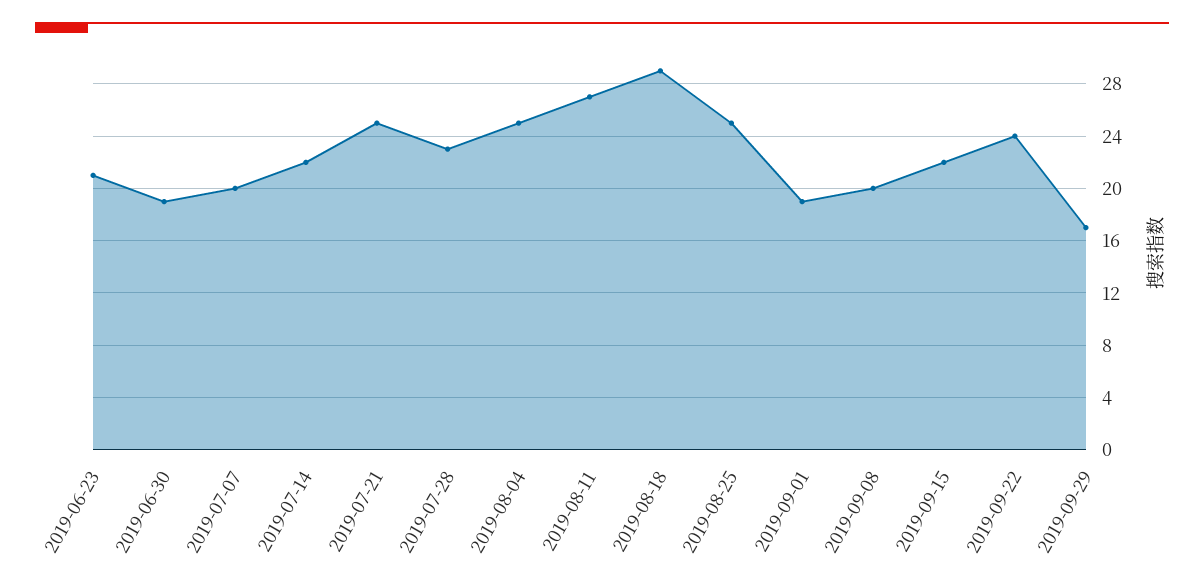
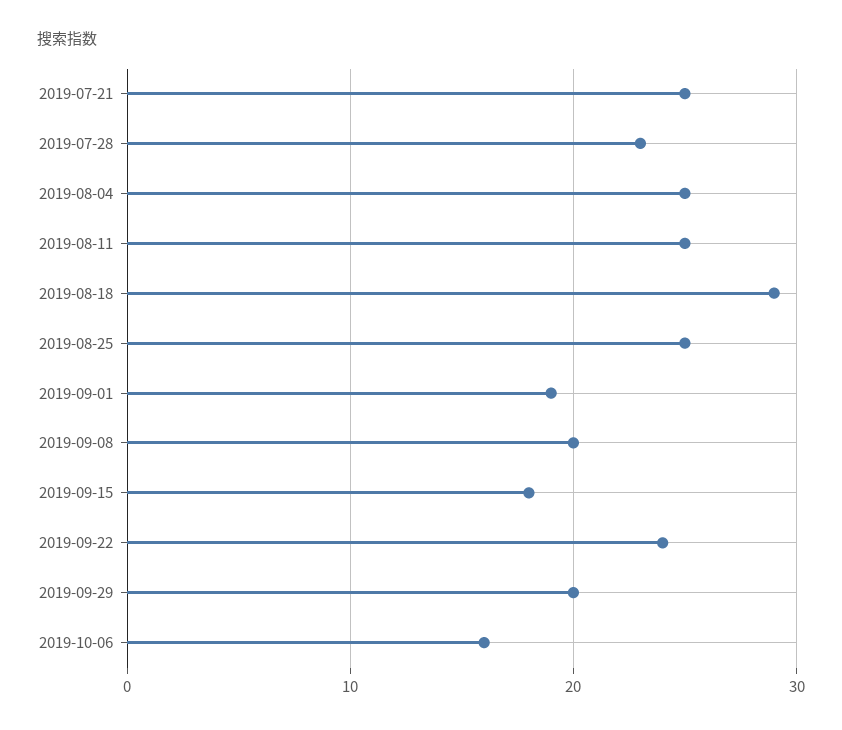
2019-06-23: 21 -> none
2019-06-30: 19 -> none
2019-07-07: 20 -> none
2019-07-14: 22 -> none
2019-08-11: 27 -> 25
2019-09-15: 22 -> 18
2019-09-29: 17 -> 20
2019-10-06: none -> 16

